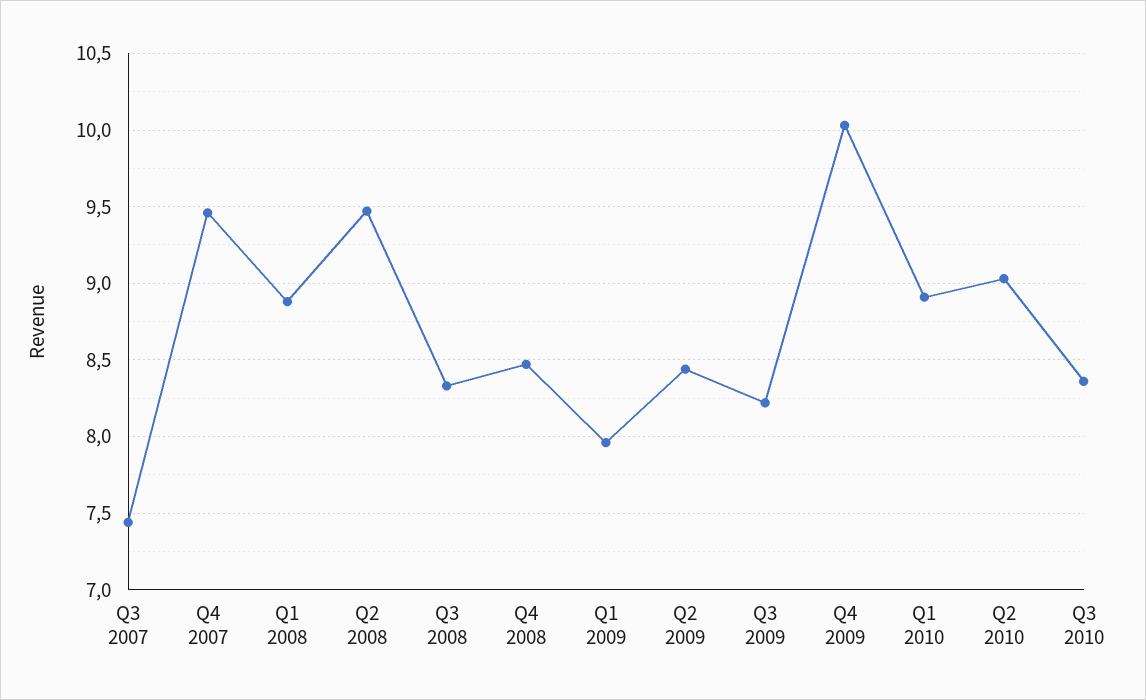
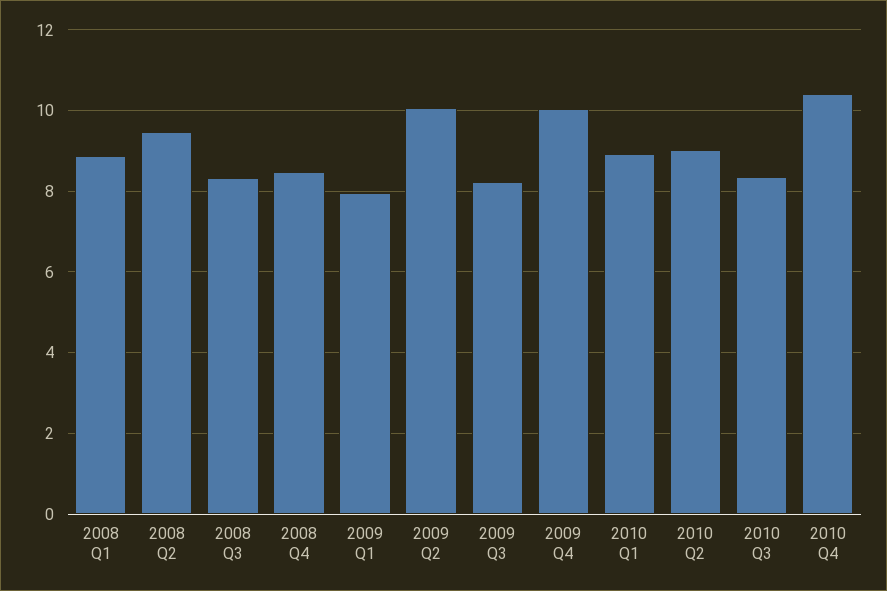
Q3 2007: 7.45 -> none
Q4 2007: 9.45 -> none
Q2 2009: 8.45 -> 10
2010 Q4: none -> 10.4

